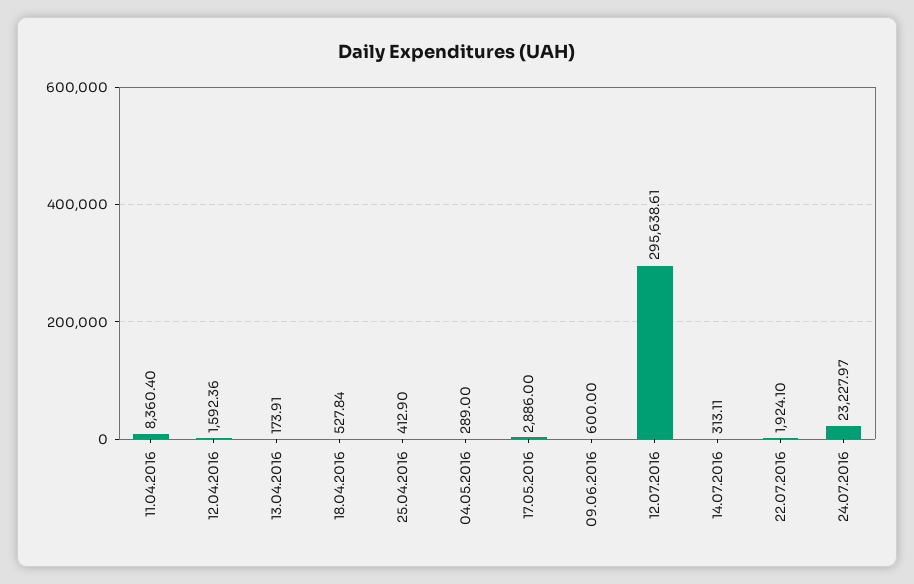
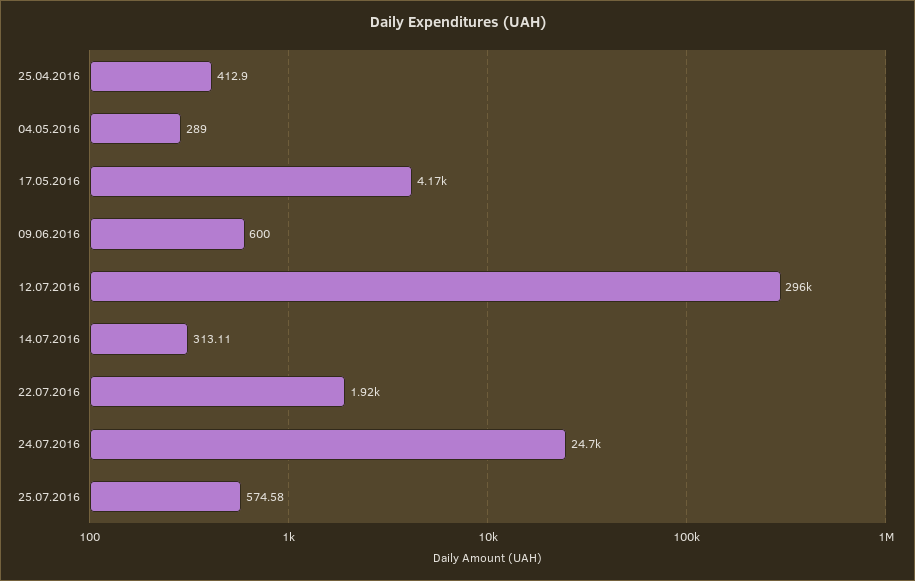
11.04.2016: 8360.4 -> none
12.04.2016: 1592.36 -> none
13.04.2016: 173.91 -> none
18.04.2016: 527.84 -> none
17.05.2016: 2886 -> 4170
24.07.2016: 23227.97 -> 24700
25.07.2016: none -> 574.58

